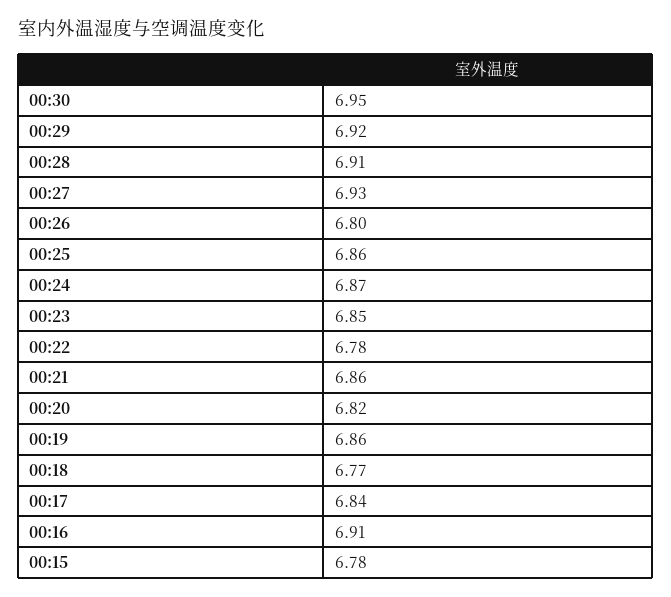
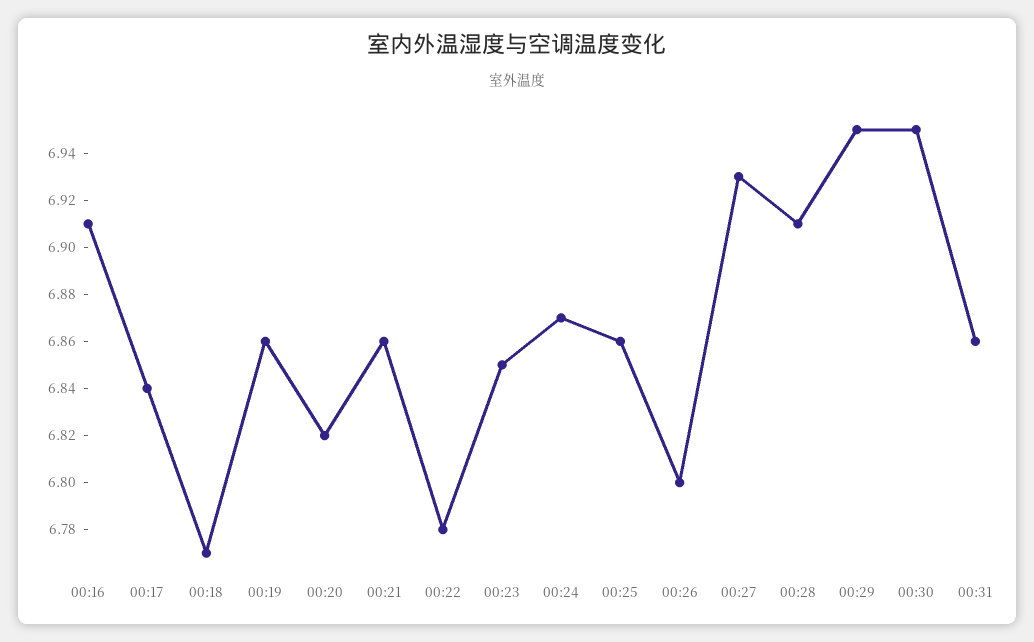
00:29: 6.92 -> 6.95
00:15: 6.78 -> none
00:31: none -> 6.86

